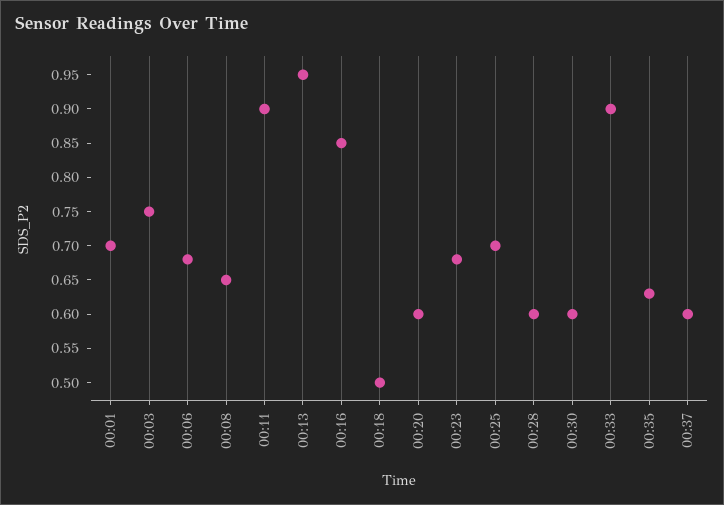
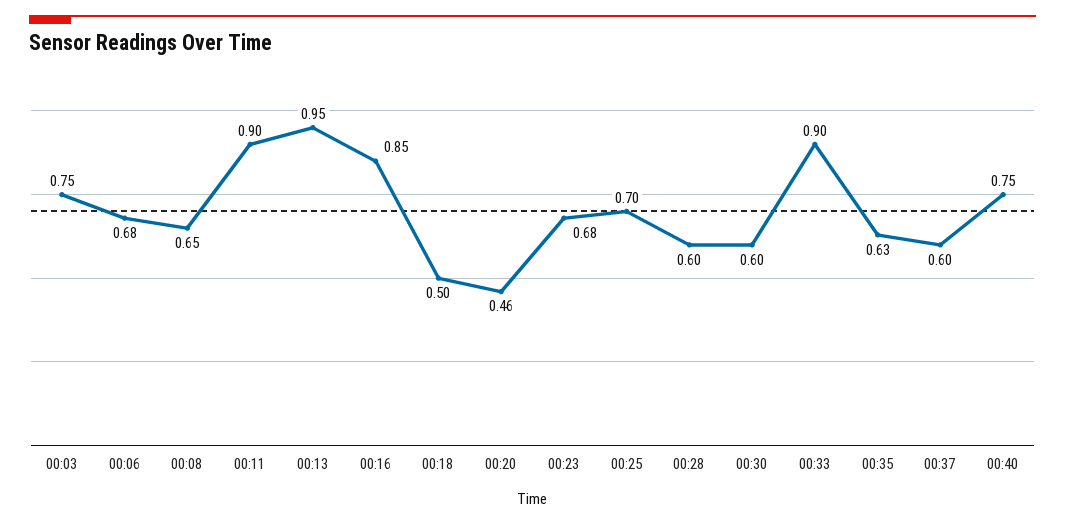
00:01: 0.7 -> none
00:20: 0.6 -> 0.46
00:40: none -> 0.75

